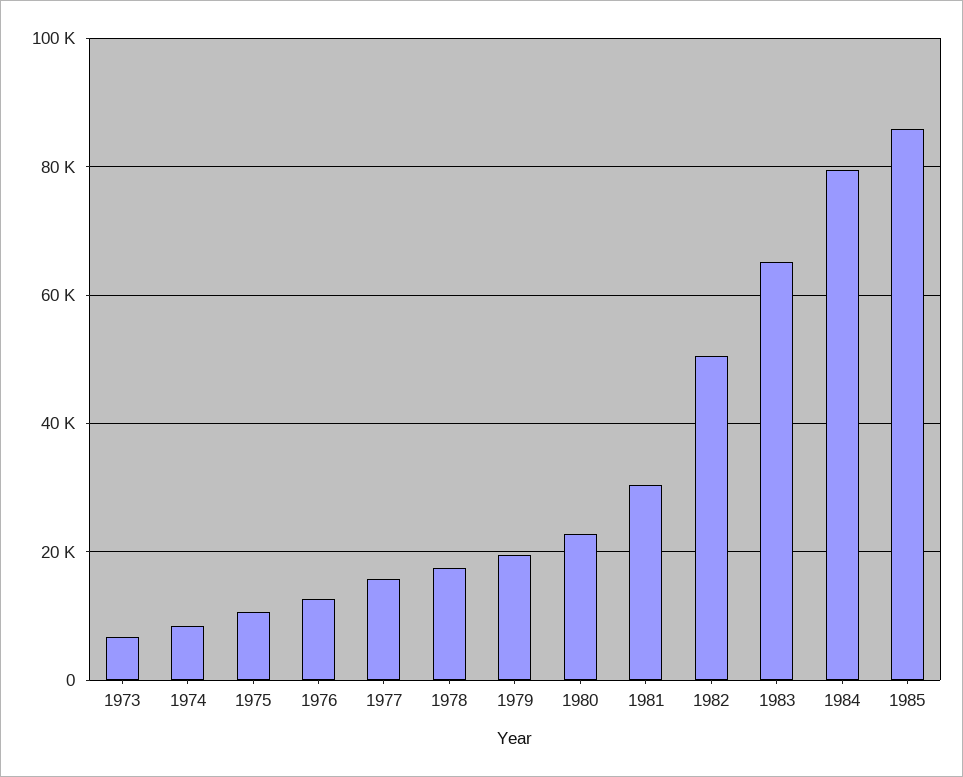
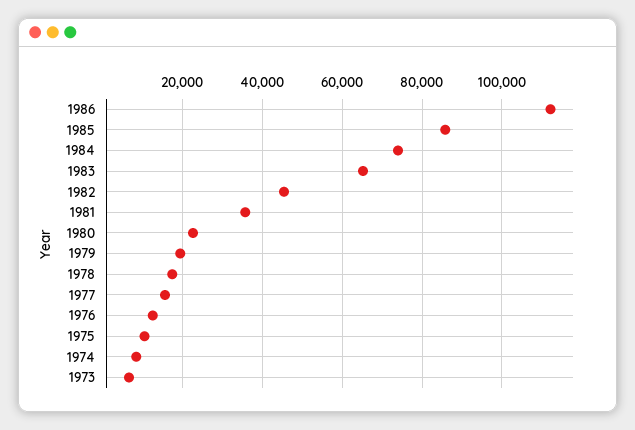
1981: 30000 -> 36000
1982: 50000 -> 46000
1984: 80000 -> 74000
1986: none -> 112000

